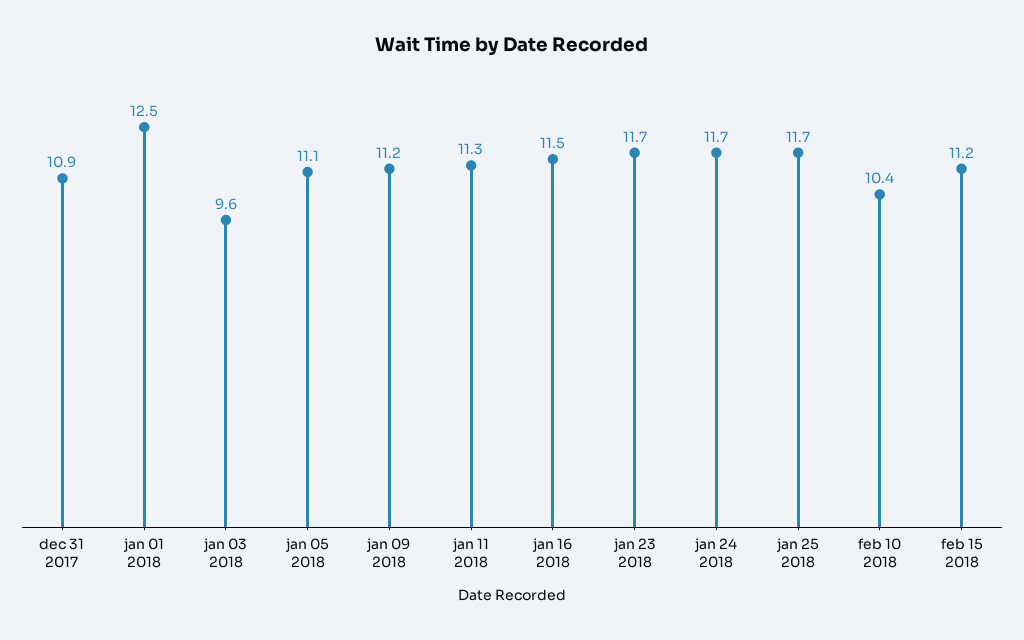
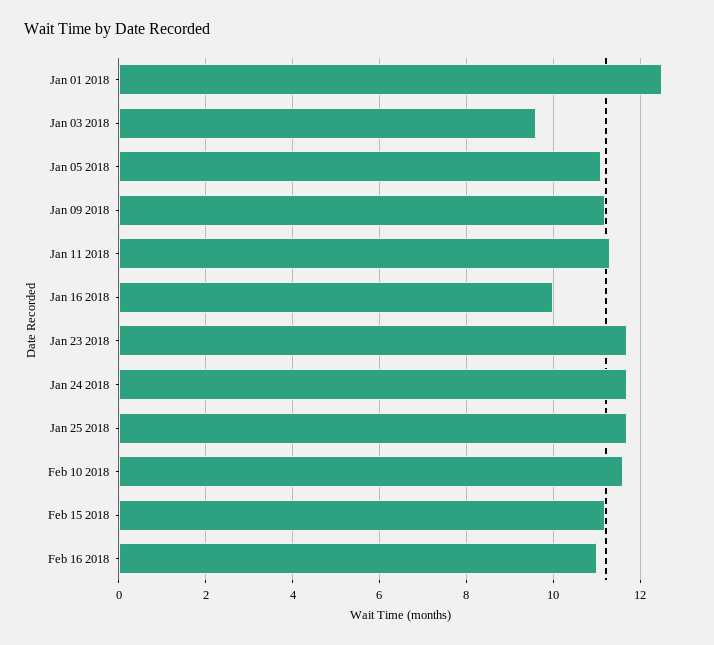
dec 31 2017: 10.9 -> none
jan 16 2018: 11.5 -> 10
feb 10 2018: 10.4 -> 11.5
Feb 16 2018: none -> 11

